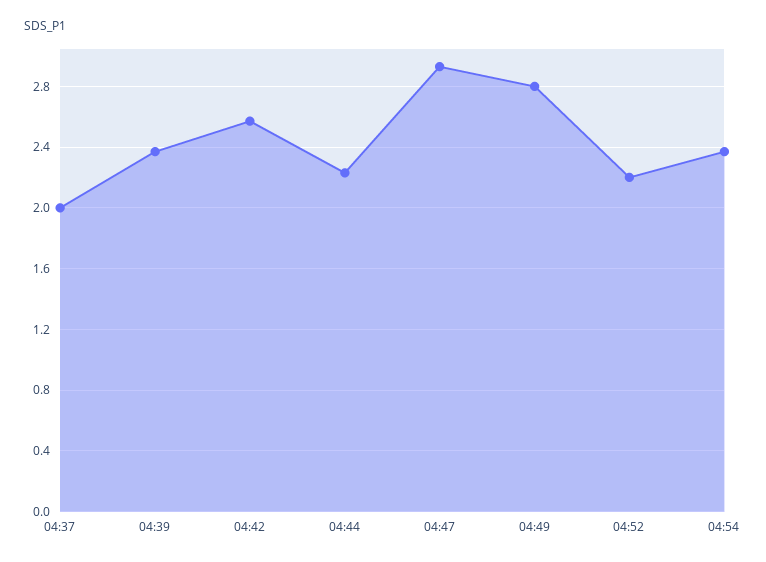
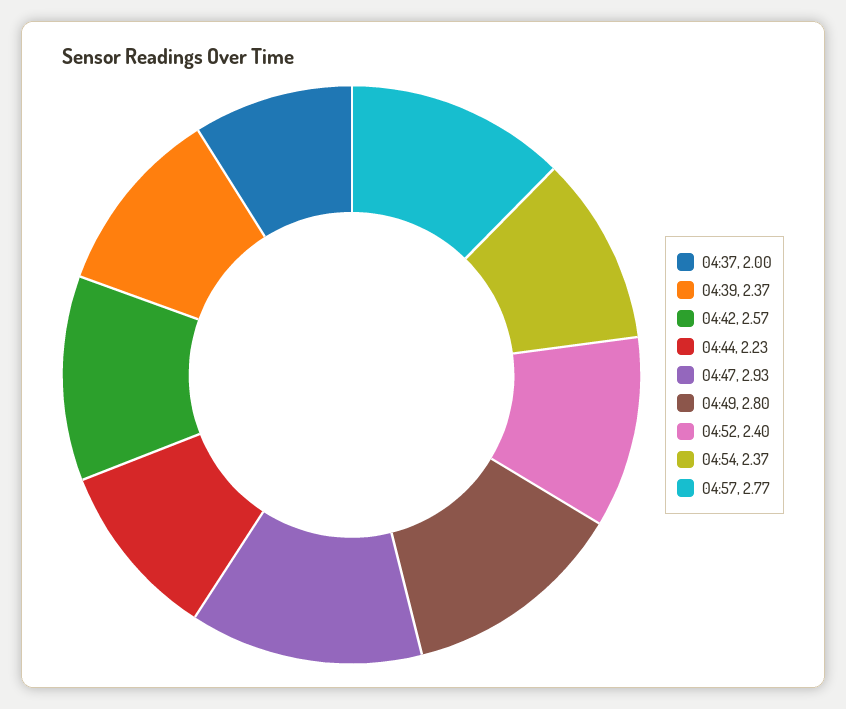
04:52: 2.2 -> 2.4
04:57: none -> 2.77

